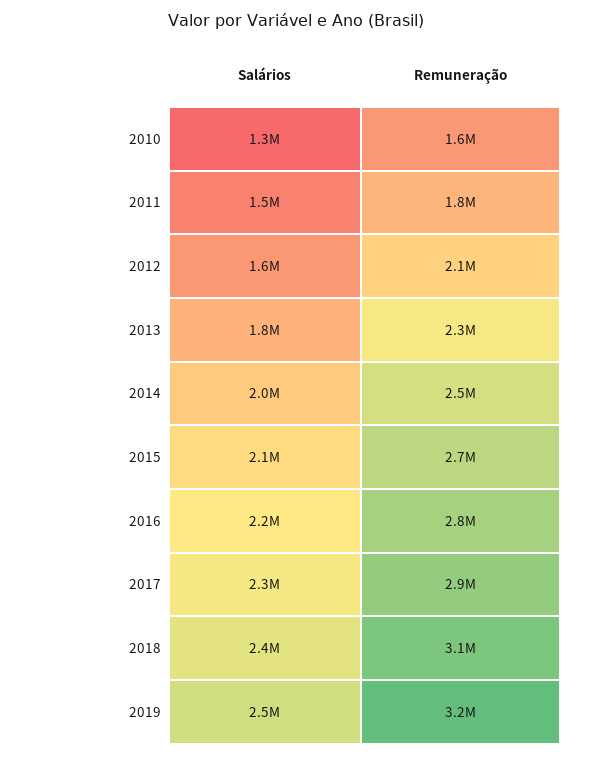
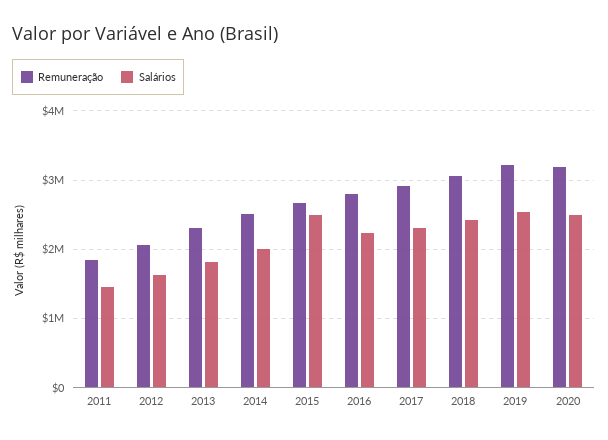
Salários, 2010: 1300000 -> none
Remuneração, 2010: 1600000 -> none
Salários, 2015: 2100000 -> 2500000
Remuneração, 2020: none -> 3200000
Salários, 2020: none -> 2500000

